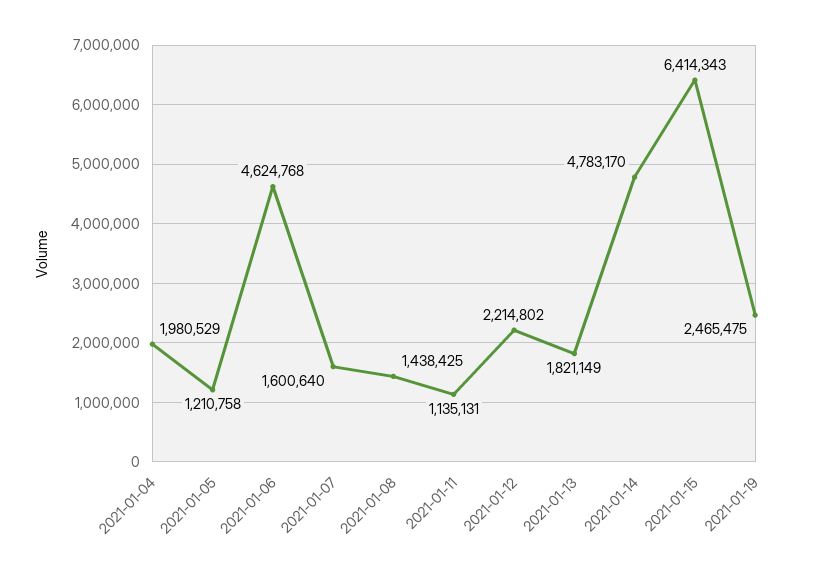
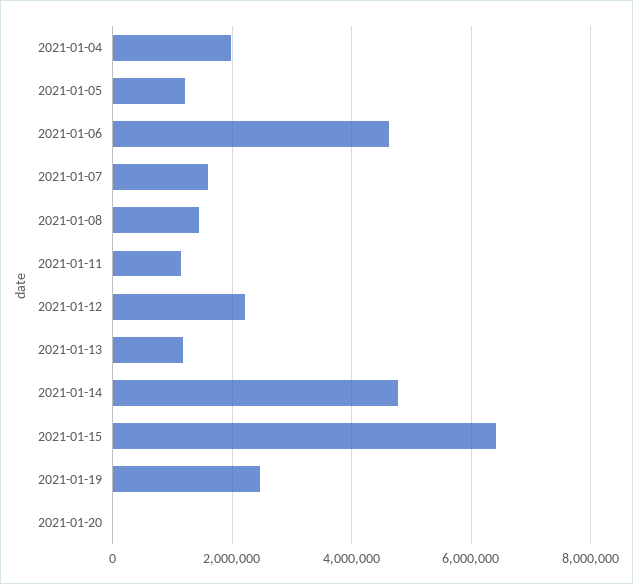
2021-01-13: 1821149 -> 1200000
2021-01-20: none -> 0

